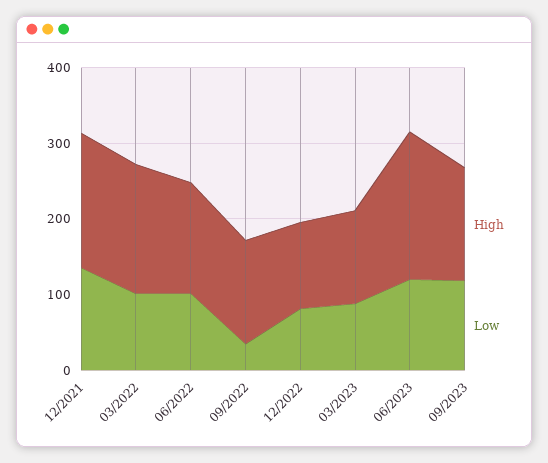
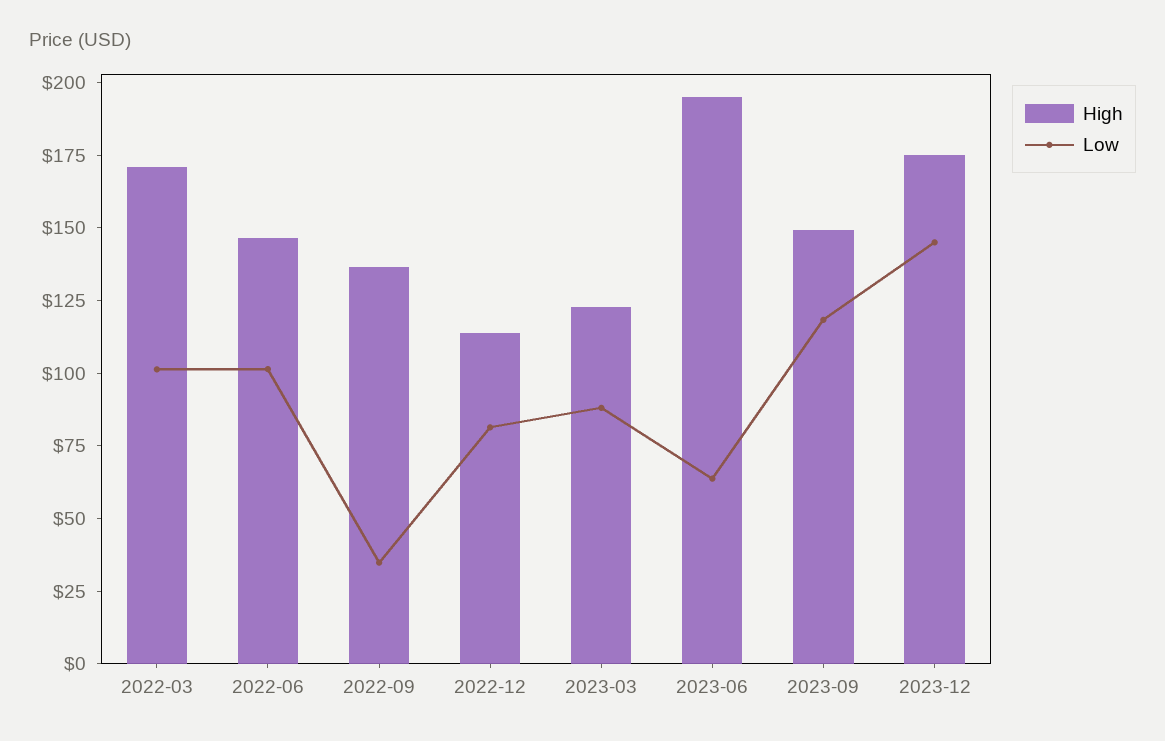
High, 12/2021: 180 -> none
Low, 12/2021: 140 -> none
Low, 06/2023: 120 -> 65
High, 2023-12: none -> 175
Low, 2023-12: none -> 145

